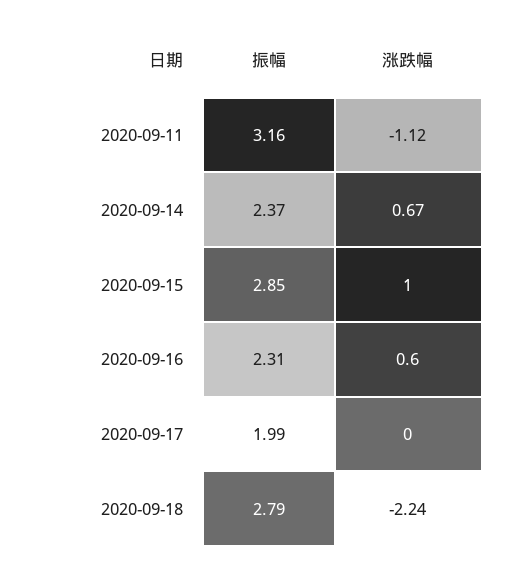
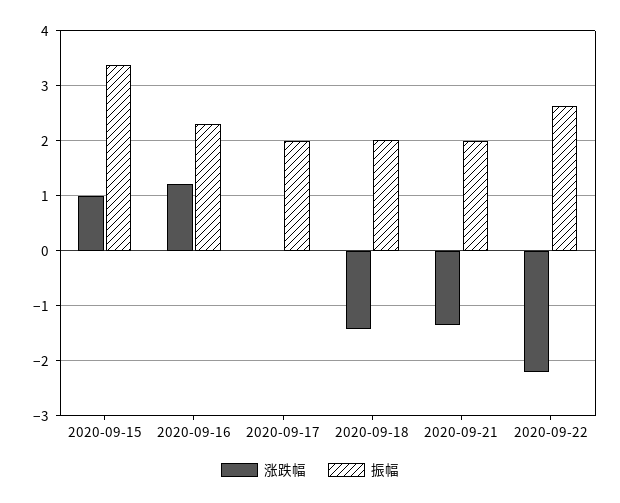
振幅, 2020-09-11: 3.16 -> none
涨跌幅, 2020-09-11: -1.12 -> none
振幅, 2020-09-14: 2.37 -> none
涨跌幅, 2020-09-14: 0.67 -> none
振幅, 2020-09-15: 2.85 -> 3.4
涨跌幅, 2020-09-16: 0.6 -> 1.2
振幅, 2020-09-18: 2.79 -> 2
涨跌幅, 2020-09-18: -2.24 -> -1.4
涨跌幅, 2020-09-21: none -> -1.4
振幅, 2020-09-21: none -> 2
涨跌幅, 2020-09-22: none -> -2.2
振幅, 2020-09-22: none -> 2.6

